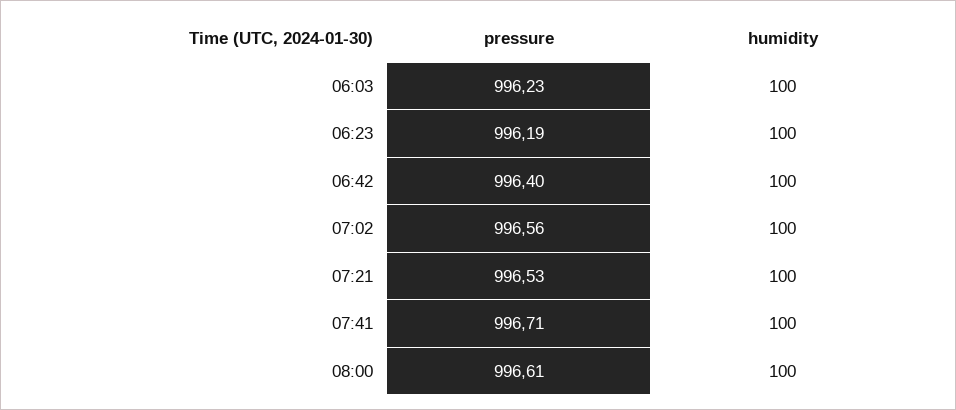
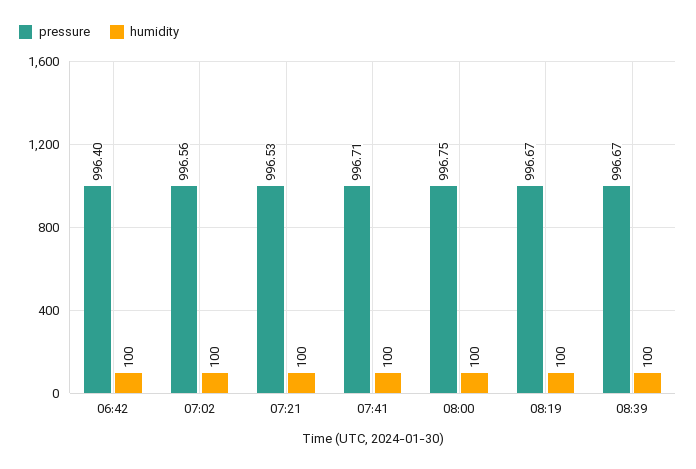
pressure, 06:03: 996.23 -> none
humidity, 06:03: 100 -> none
pressure, 06:23: 996.19 -> none
humidity, 06:23: 100 -> none
pressure, 08:00: 996.61 -> 996.75
pressure, 08:19: none -> 996.67
humidity, 08:19: none -> 100
pressure, 08:39: none -> 996.67
humidity, 08:39: none -> 100

